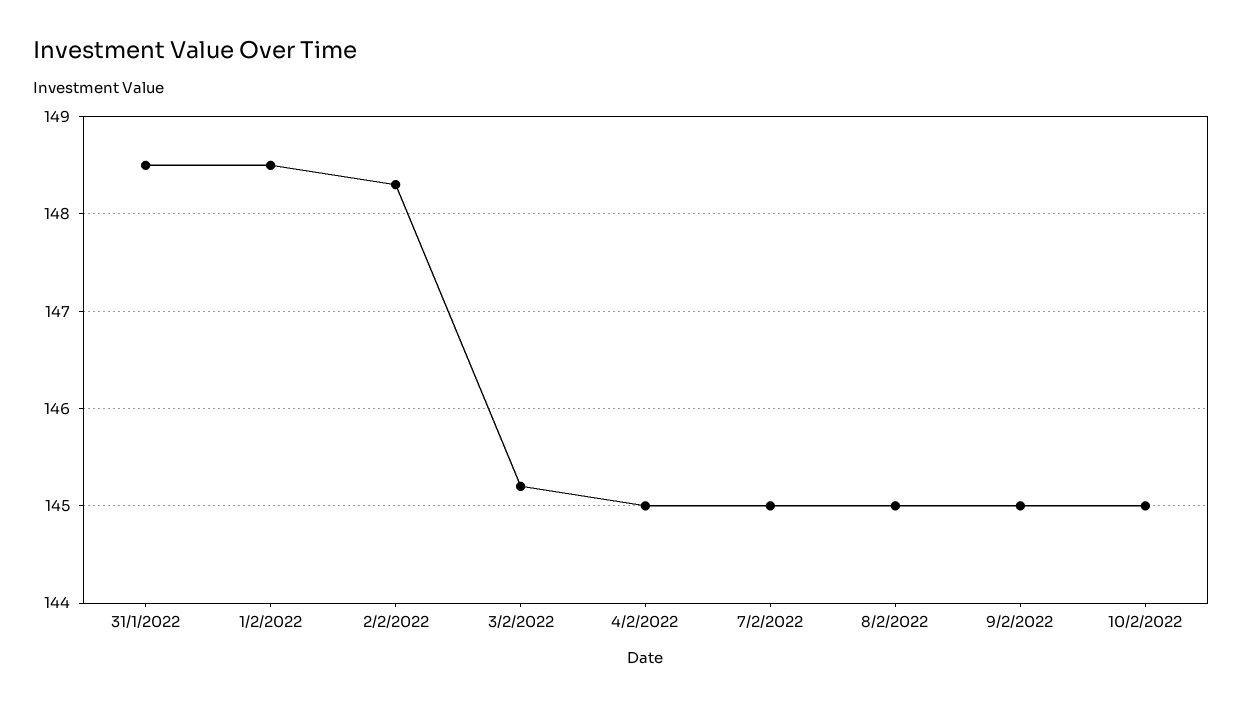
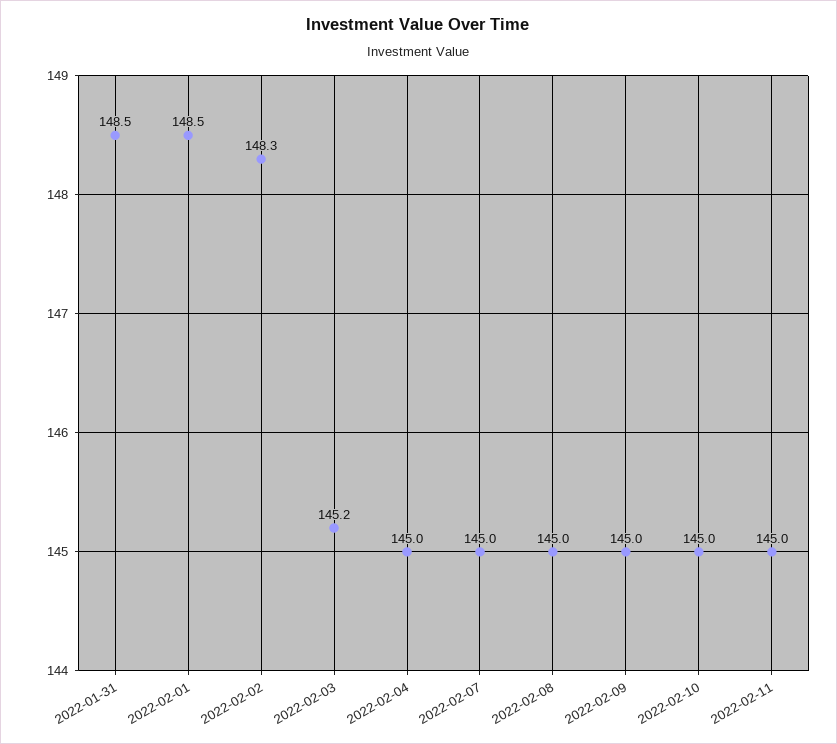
2022-02-11: none -> 145

